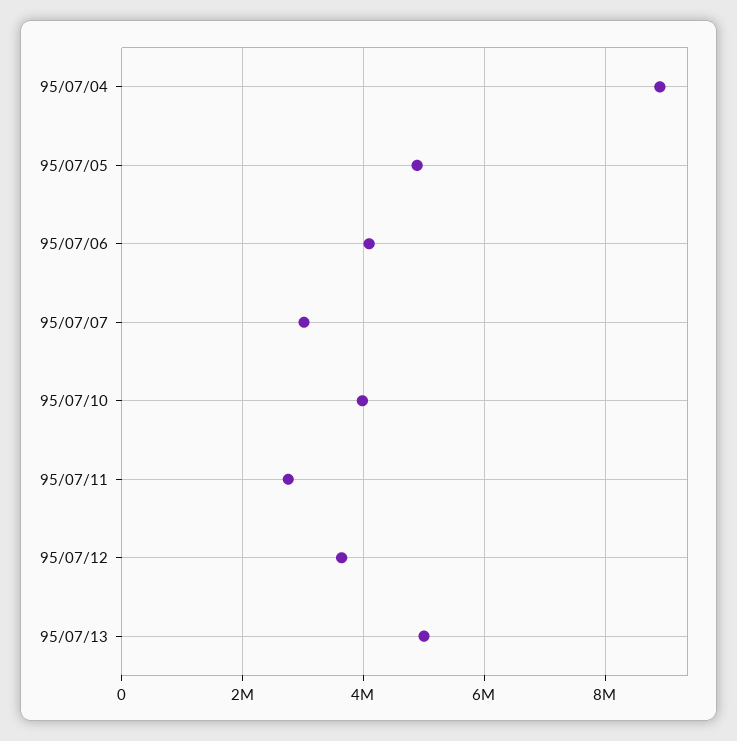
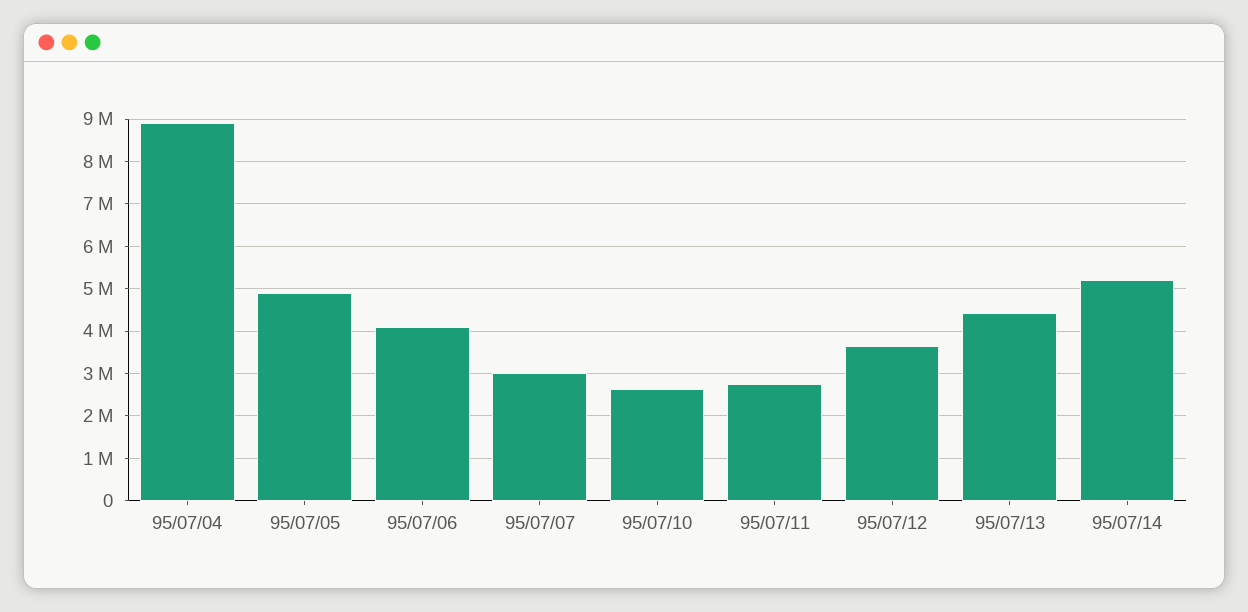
95/07/10: 4000000 -> 2600000
95/07/13: 5000000 -> 4400000
95/07/14: none -> 5200000

